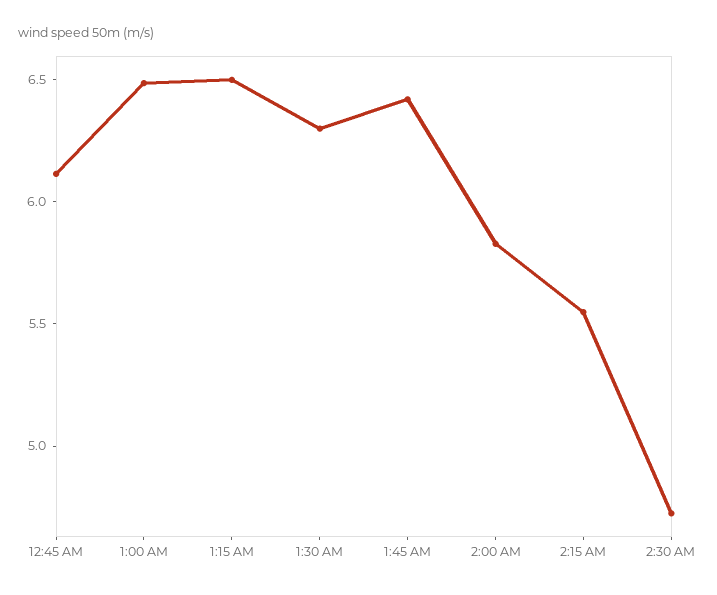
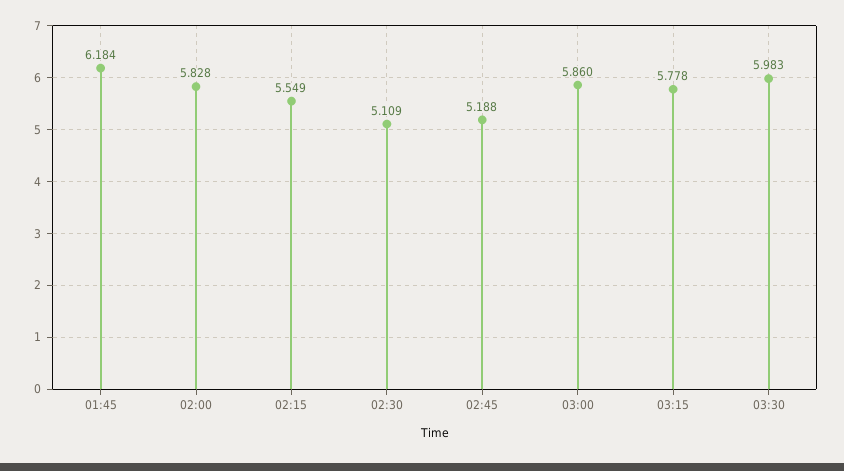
12:45 AM: 6.1 -> none
1:00 AM: 6.5 -> none
1:15 AM: 6.5 -> none
1:30 AM: 6.3 -> none
1:45 AM: 6.4 -> 6.184
2:30 AM: 4.7 -> 5.109
02:45: none -> 5.188
03:00: none -> 5.86
03:15: none -> 5.778
03:30: none -> 5.983

